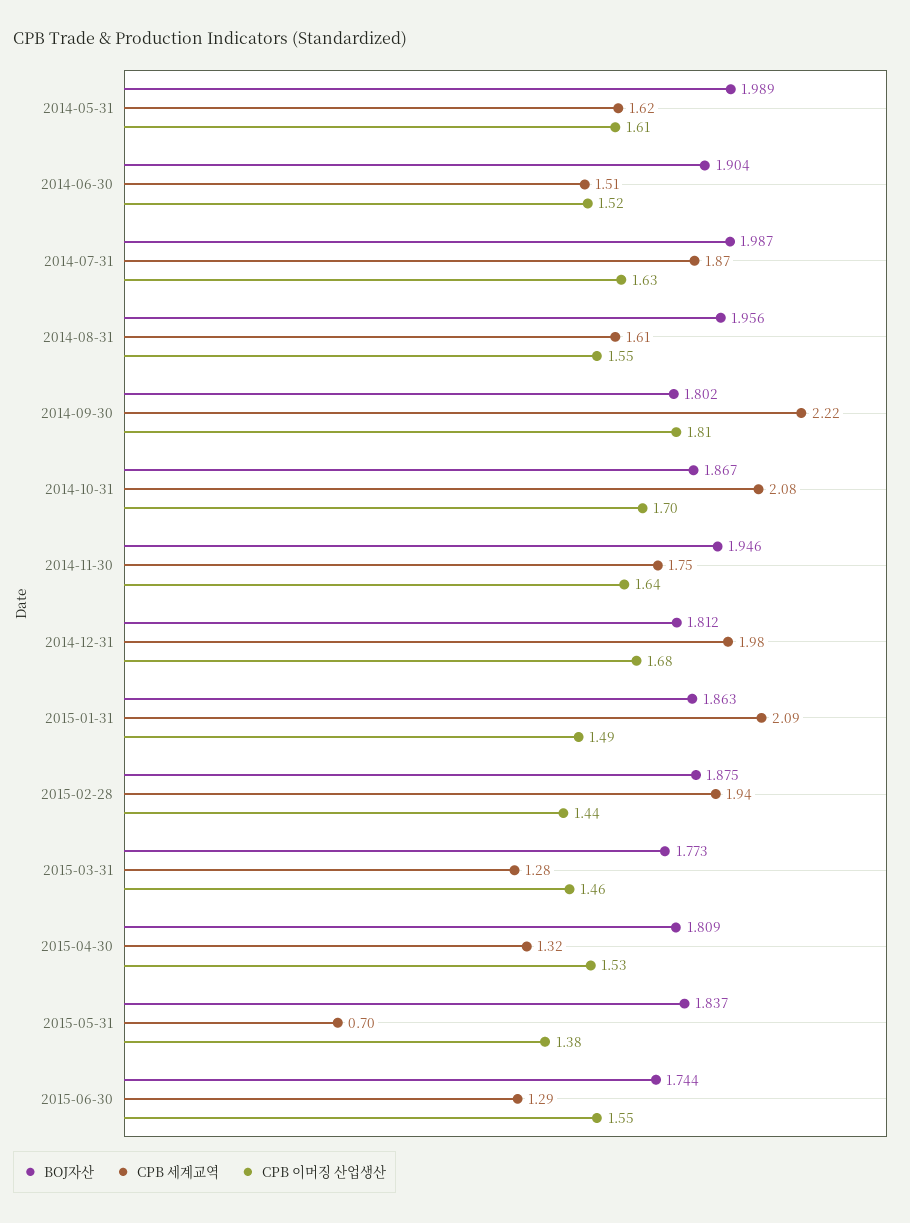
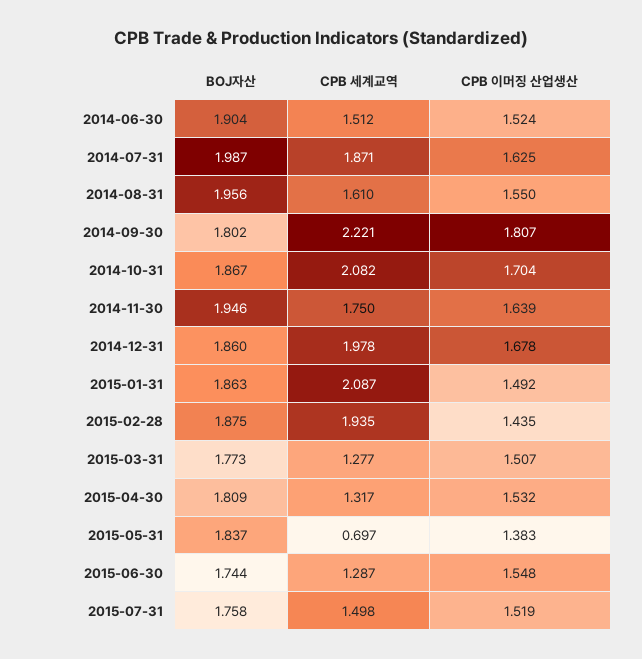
BOJ자산, 2014-05-31: 1.989 -> none
CPB 세계교역, 2014-05-31: 1.62 -> none
CPB 이머징 산업생산, 2014-05-31: 1.61 -> none
BOJ자산, 2014-12-31: 1.812 -> 1.86
CPB 이머징 산업생산, 2015-03-31: 1.46 -> 1.507
BOJ자산, 2015-07-31: none -> 1.758
CPB 세계교역, 2015-07-31: none -> 1.498
CPB 이머징 산업생산, 2015-07-31: none -> 1.519

